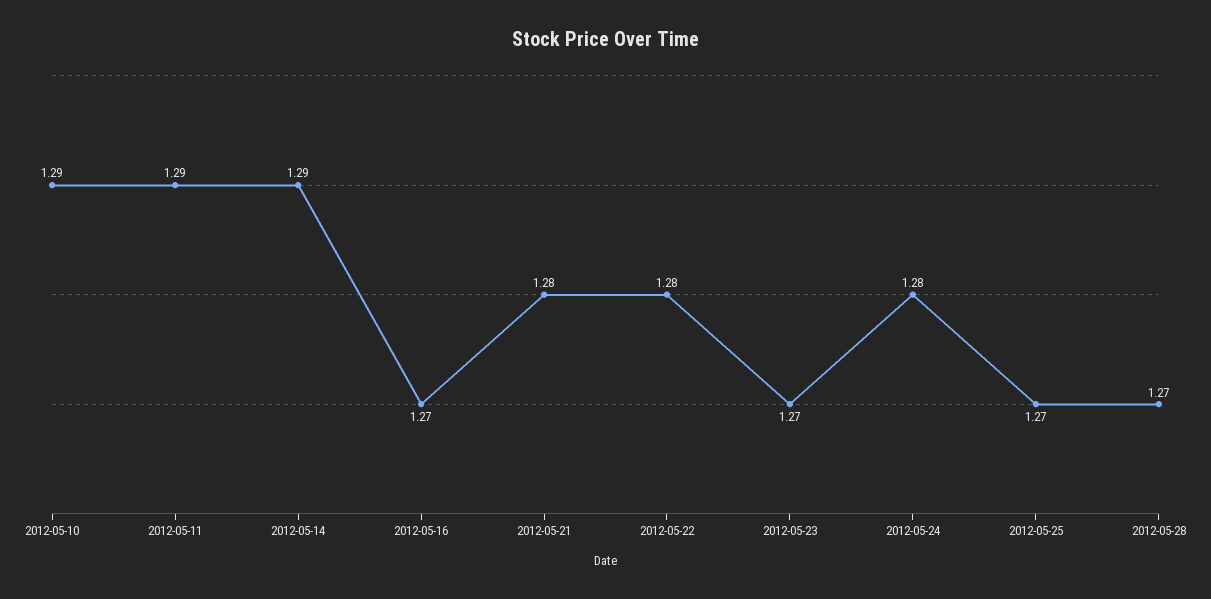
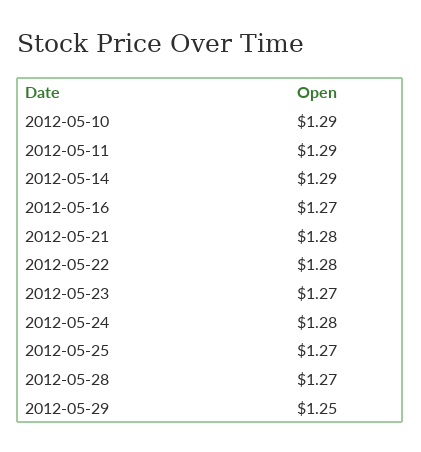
2012-05-29: none -> 1.25

